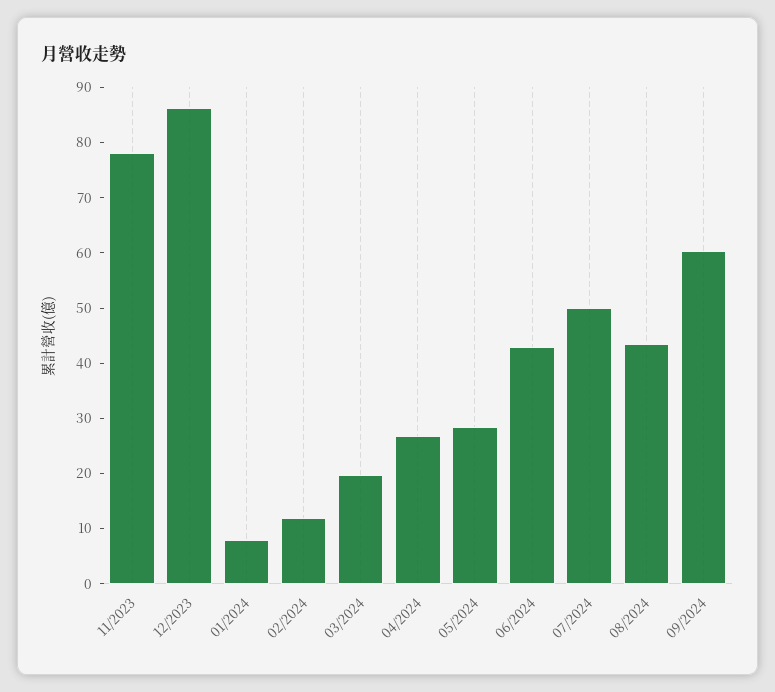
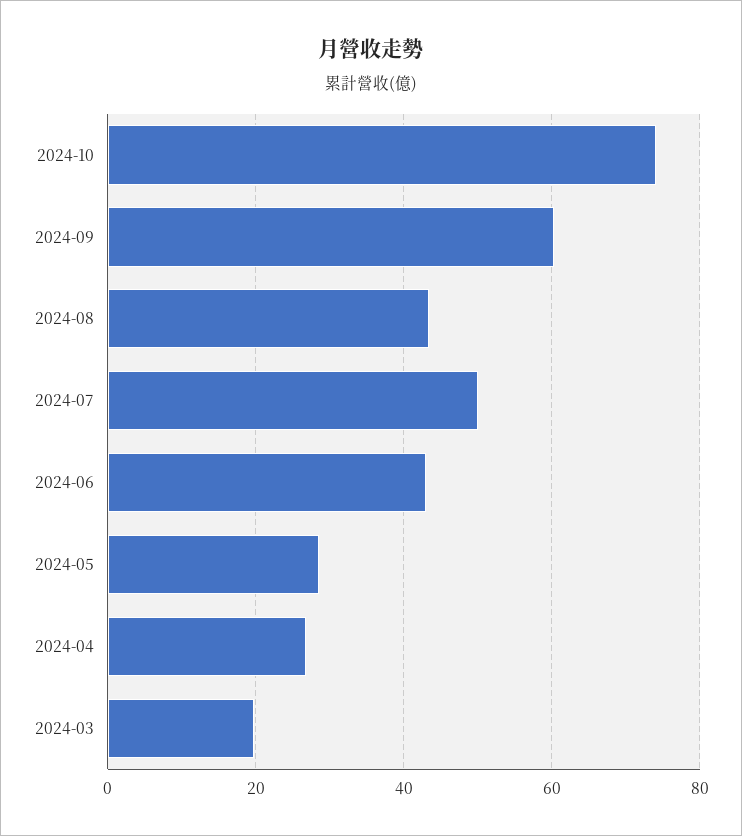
11/2023: 78 -> none
12/2023: 86 -> none
01/2024: 8 -> none
02/2024: 12 -> none
2024-10: none -> 74

